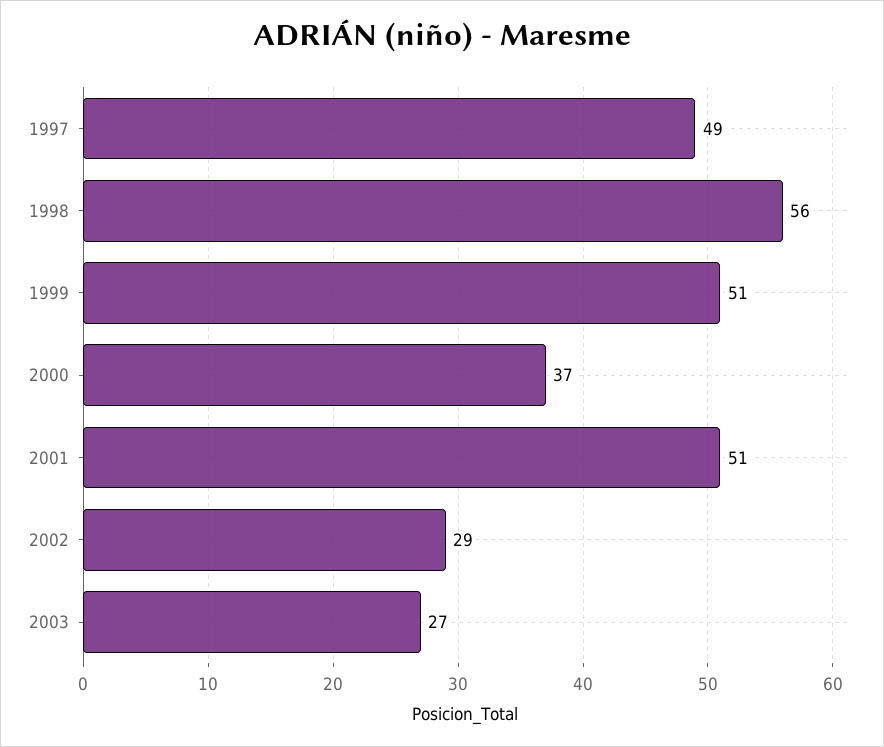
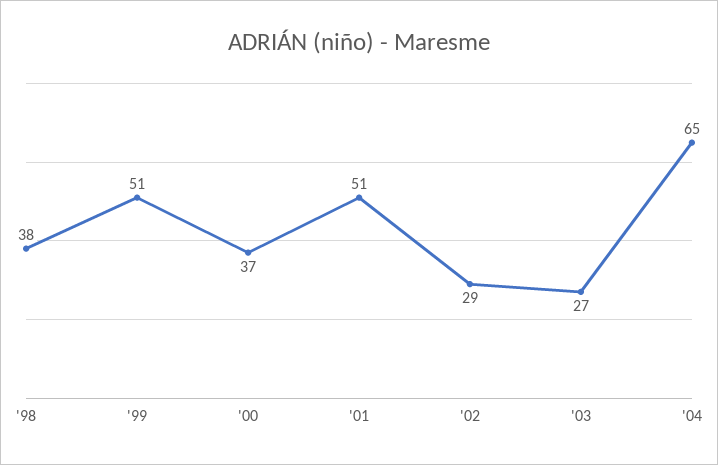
1997: 49 -> none
1998: 56 -> 38
'04: none -> 65

